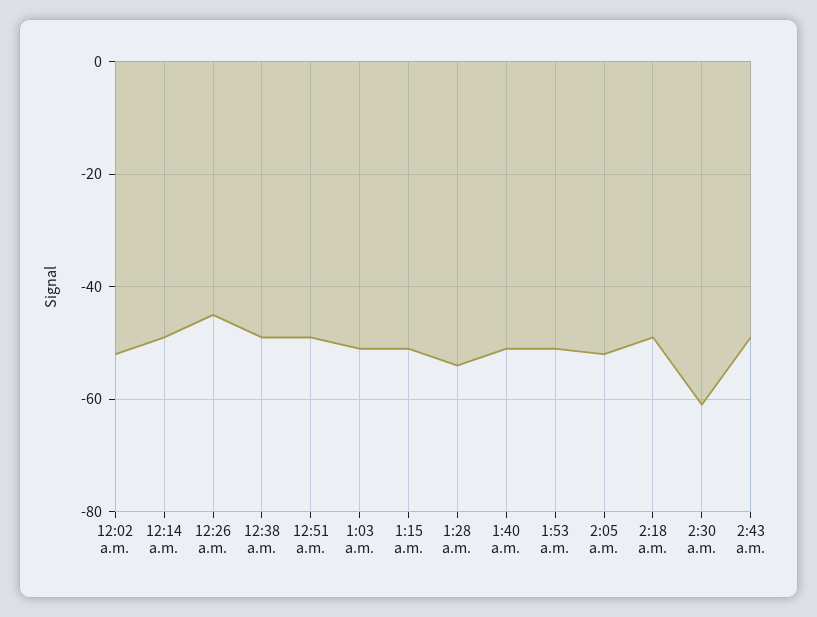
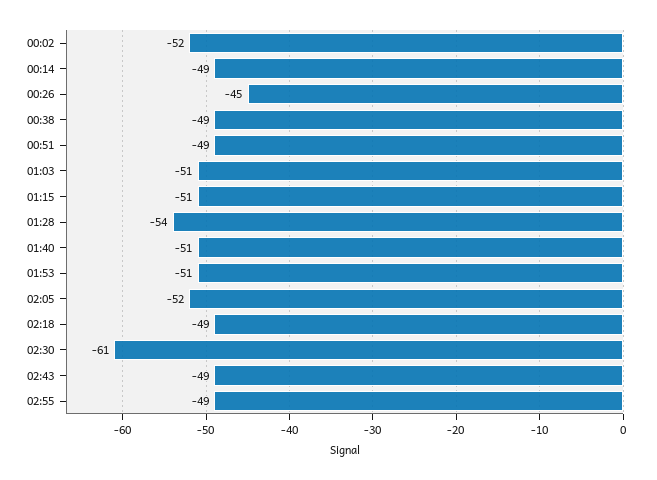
02:55: none -> -49

